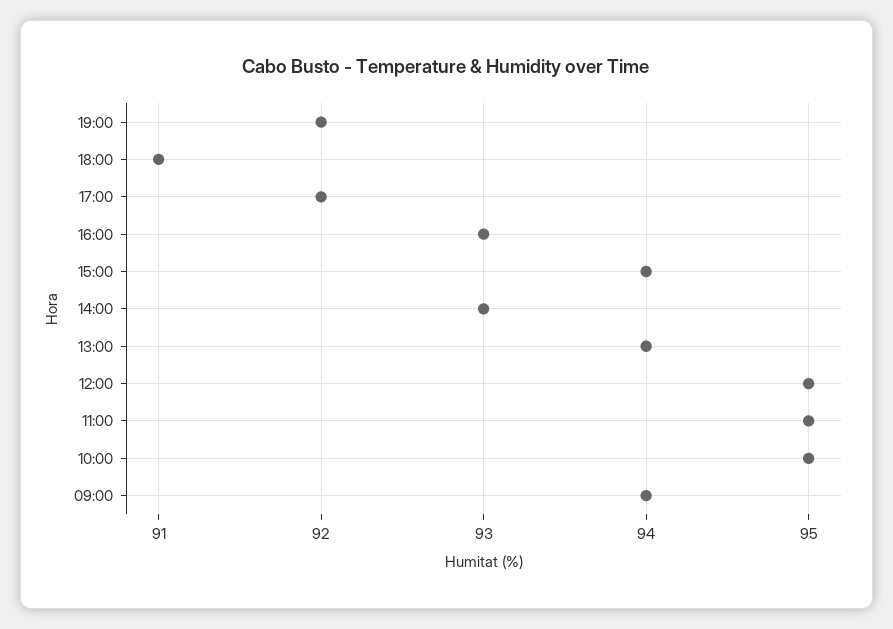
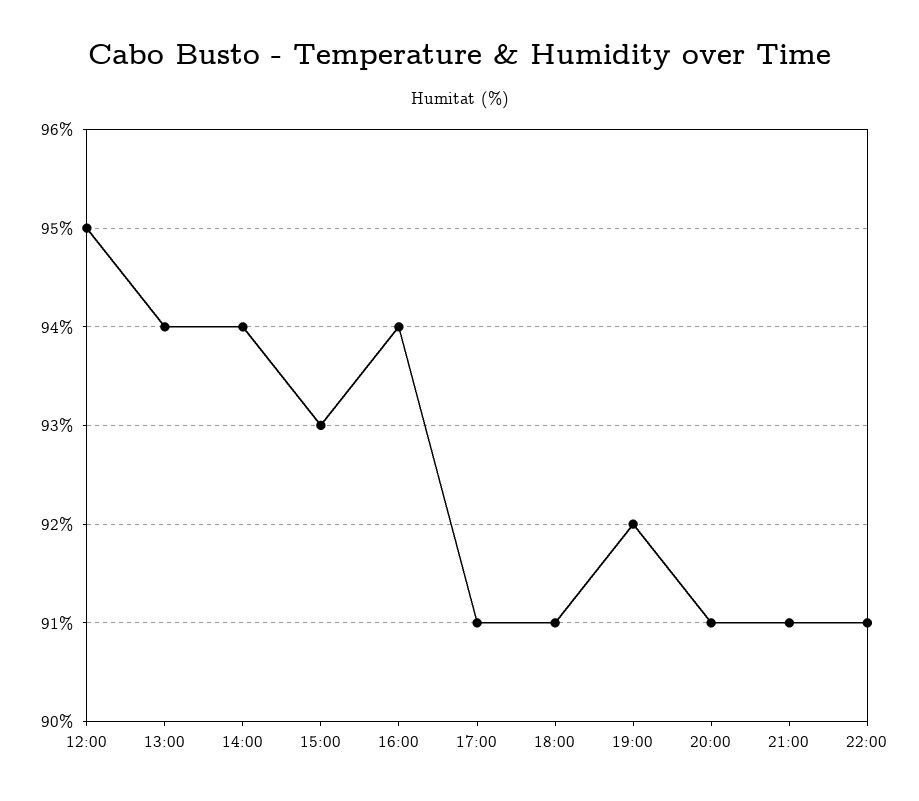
17:00: 92 -> 91
16:00: 93 -> 94
15:00: 94 -> 93
14:00: 93 -> 94
11:00: 95 -> none
10:00: 95 -> none
09:00: 94 -> none
20:00: none -> 91
21:00: none -> 91
22:00: none -> 91

